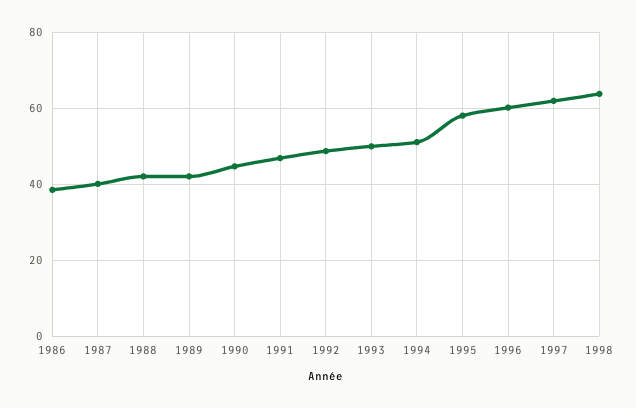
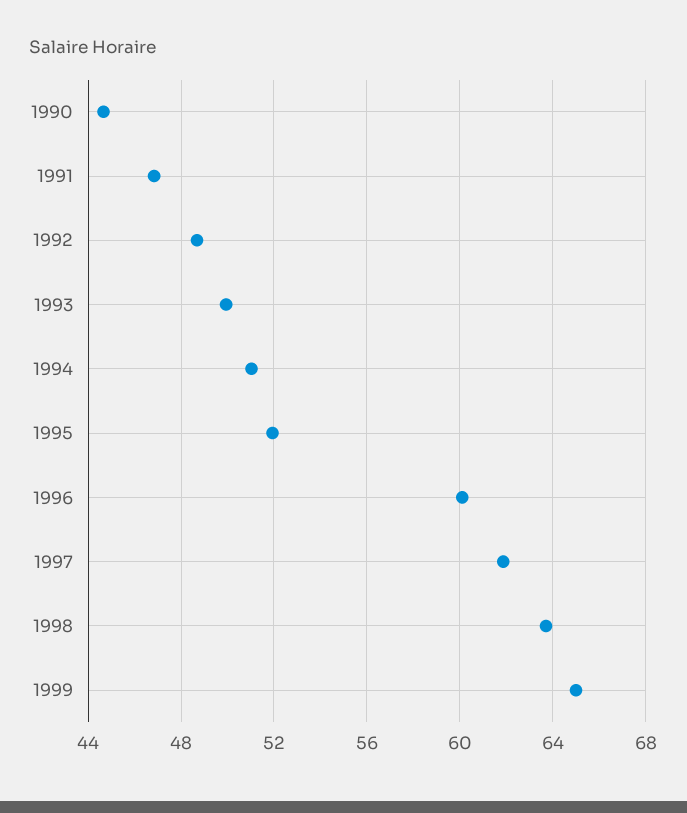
1986: 38 -> none
1987: 40 -> none
1988: 42 -> none
1989: 42 -> none
1995: 58 -> 52
1999: none -> 65

